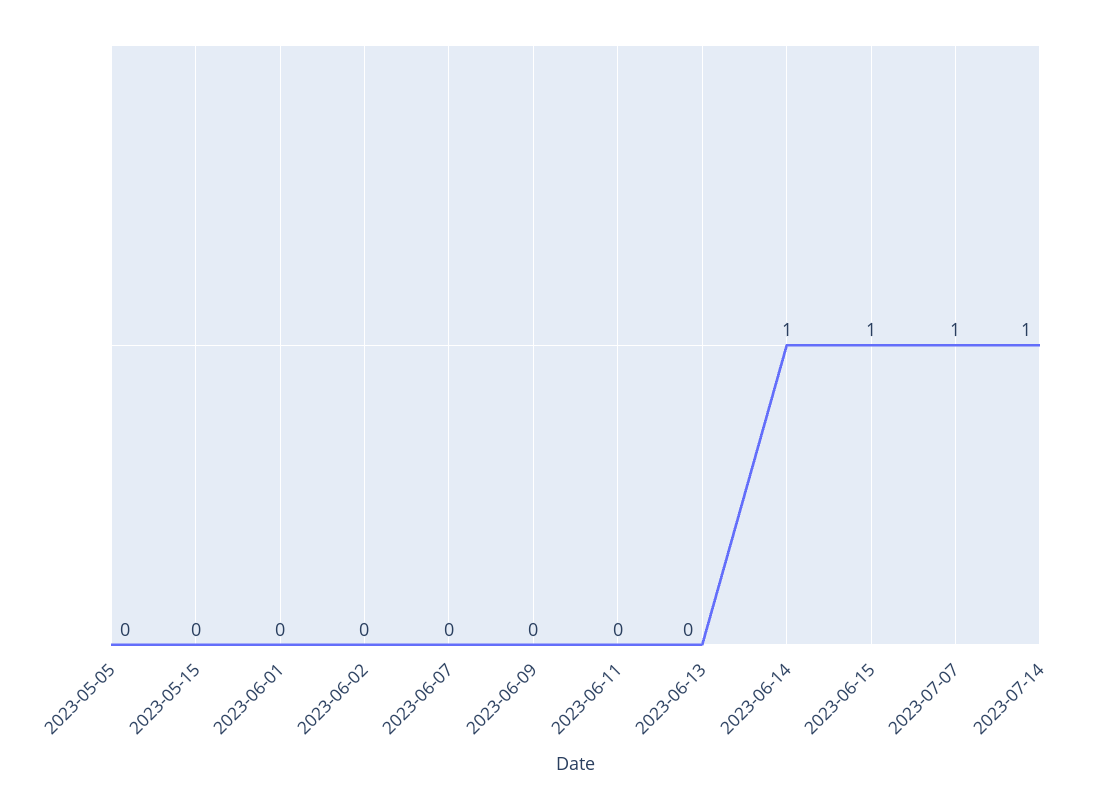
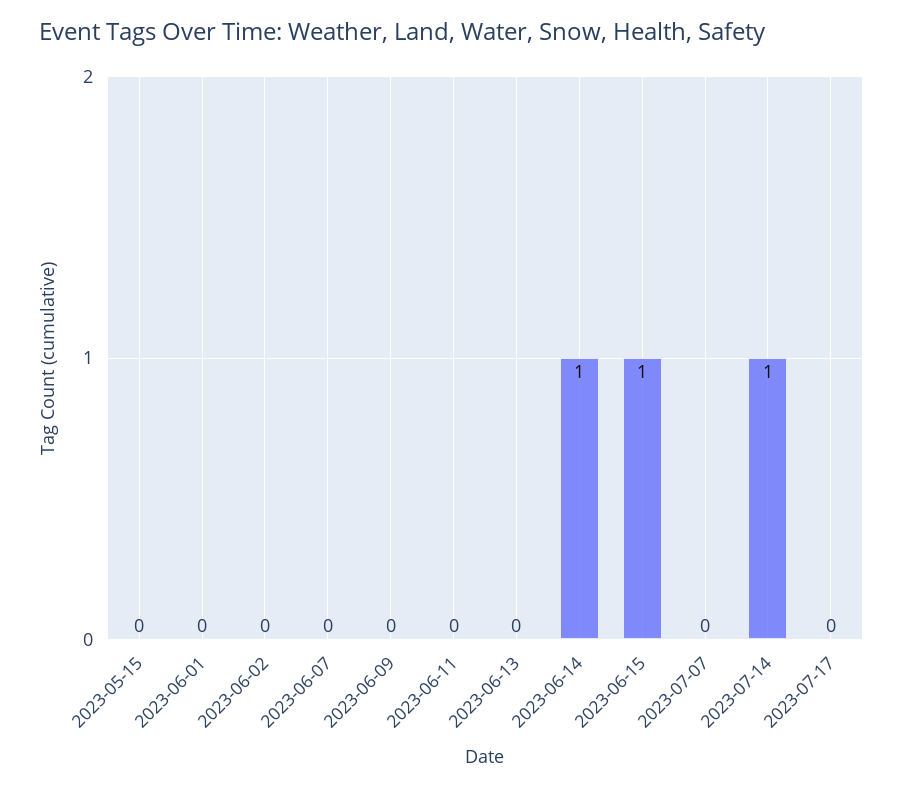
2023-05-05: 0 -> none
2023-07-07: 1 -> 0
2023-07-17: none -> 0

